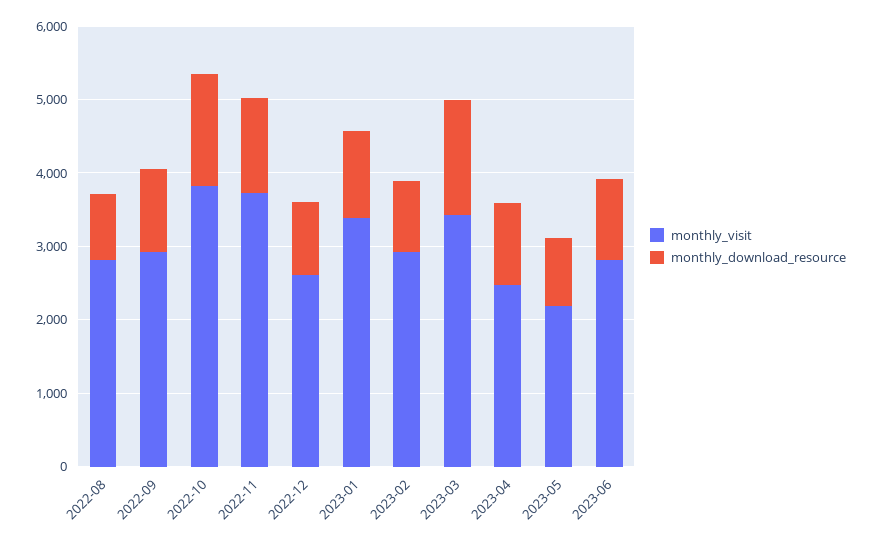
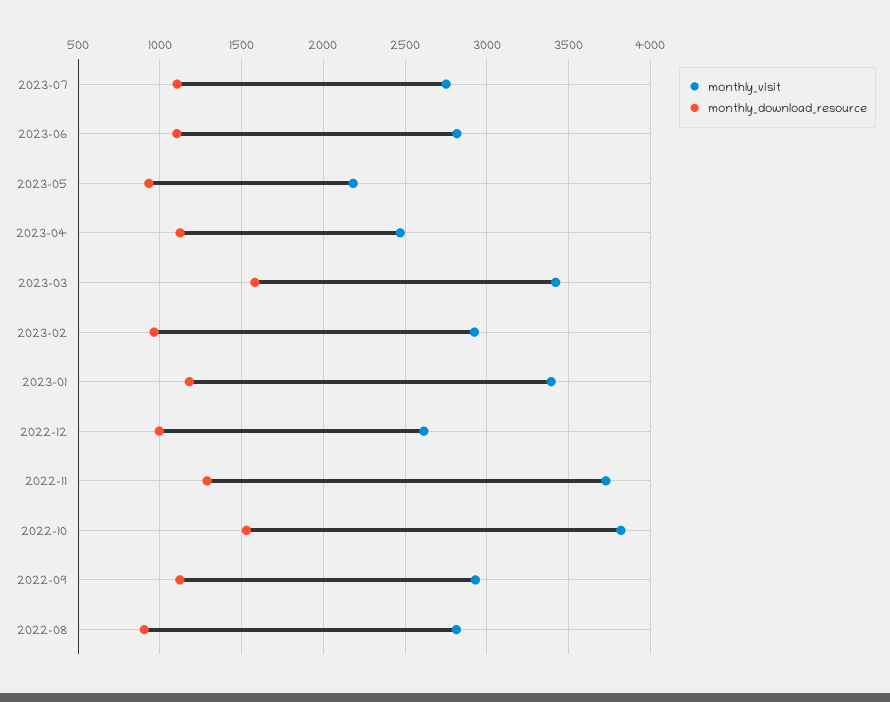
monthly_visit, 2023-07: none -> 2750
monthly_download_resource, 2023-07: none -> 1100

